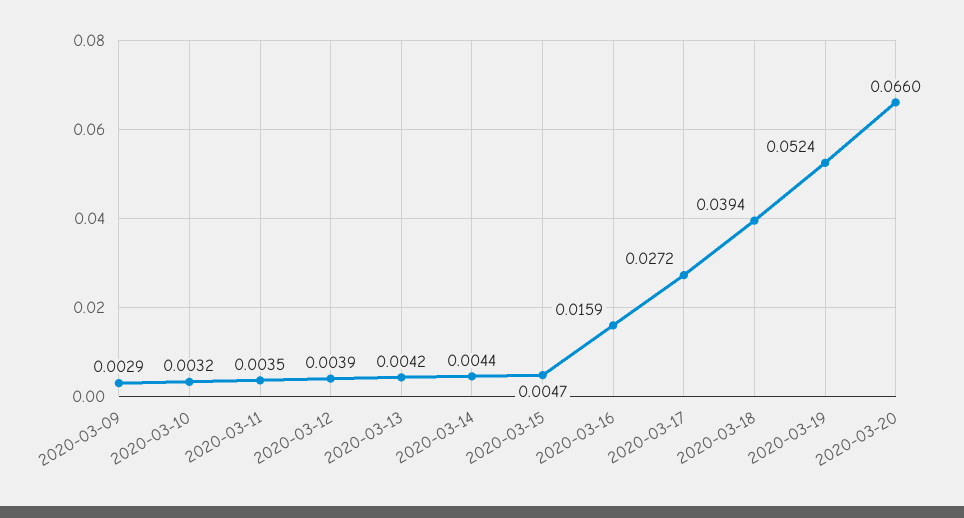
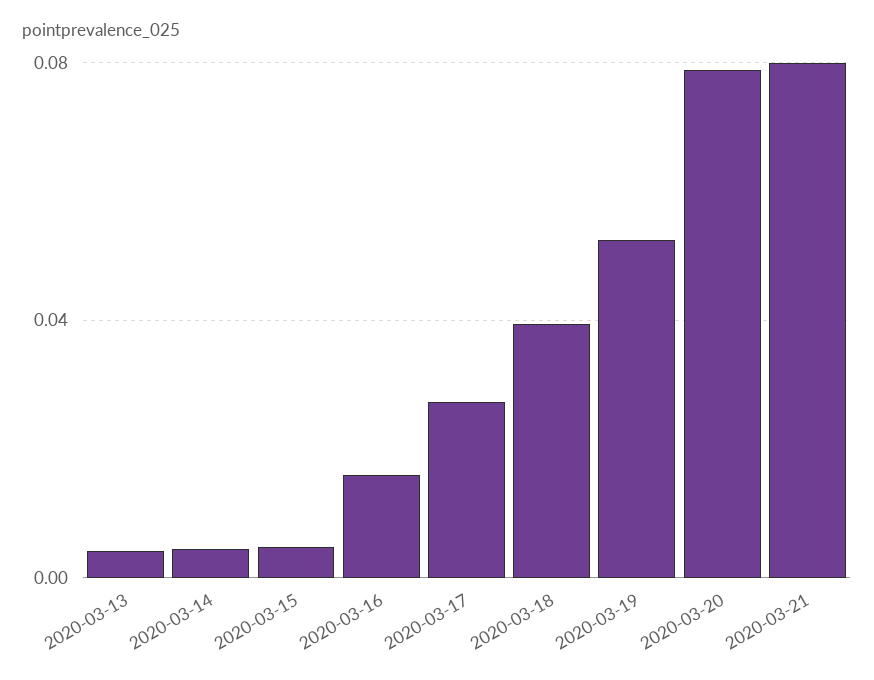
2020-03-09: 0.0029 -> none
2020-03-10: 0.0032 -> none
2020-03-11: 0.0035 -> none
2020-03-12: 0.0039 -> none
2020-03-20: 0.066 -> 0.08
2020-03-21: none -> 0.08

